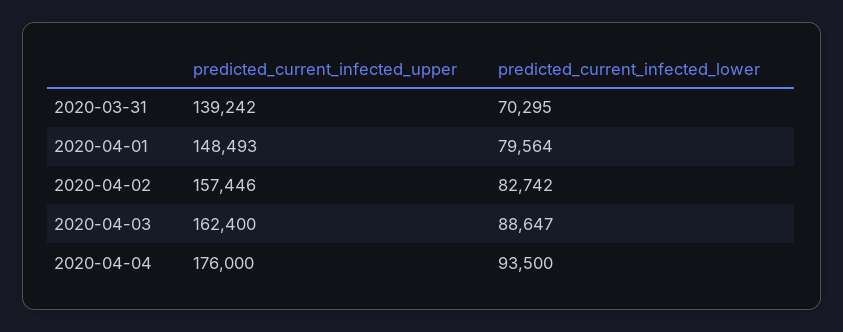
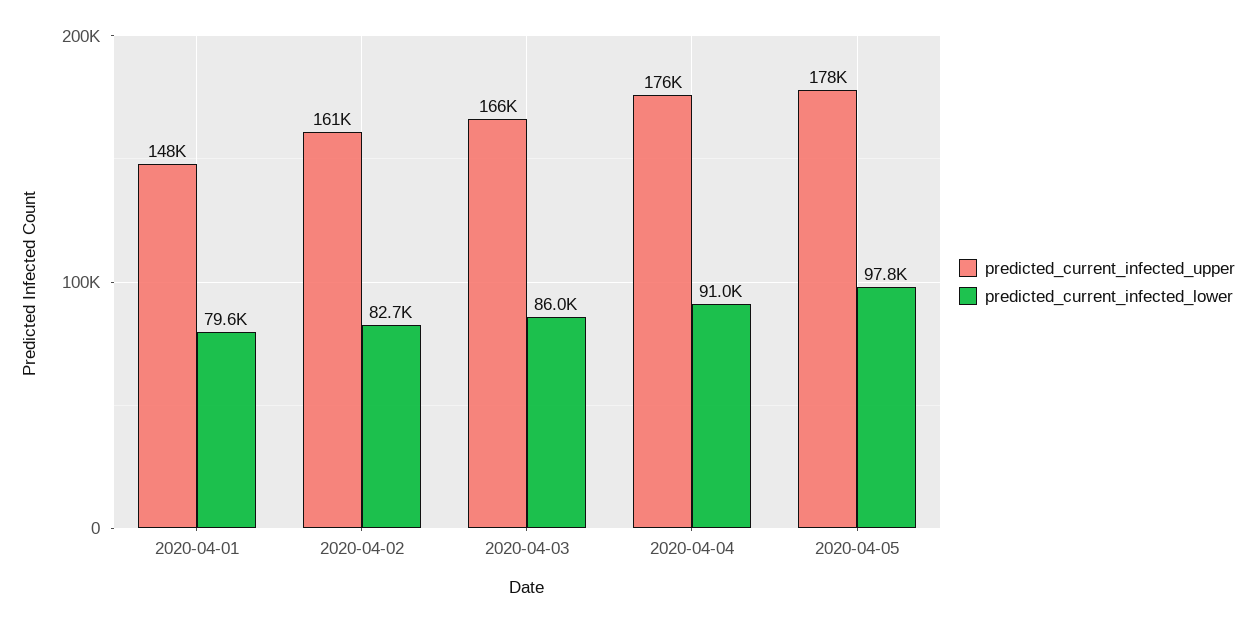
predicted_current_infected_upper, 2020-03-31: 139242 -> none
predicted_current_infected_lower, 2020-03-31: 70295 -> none
predicted_current_infected_upper, 2020-04-02: 157446 -> 161000
predicted_current_infected_upper, 2020-04-03: 162400 -> 166000
predicted_current_infected_lower, 2020-04-03: 88647 -> 86000
predicted_current_infected_lower, 2020-04-04: 93500 -> 91000
predicted_current_infected_upper, 2020-04-05: none -> 178000
predicted_current_infected_lower, 2020-04-05: none -> 97800

